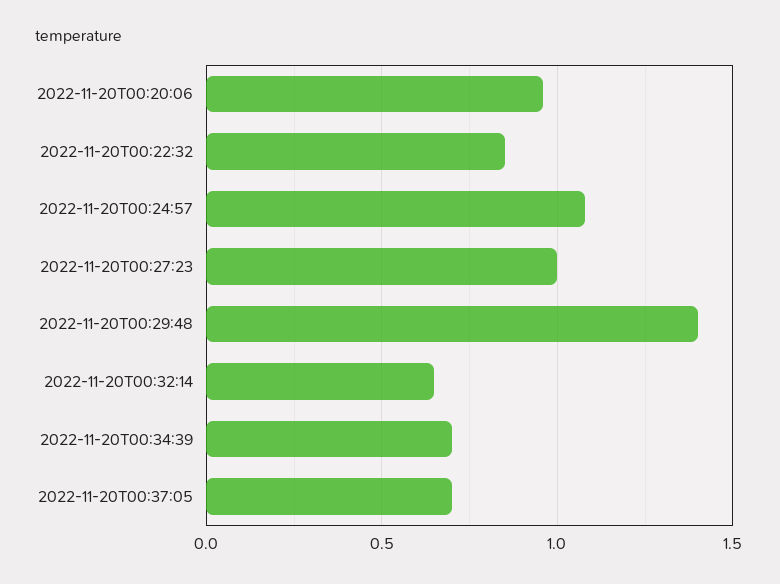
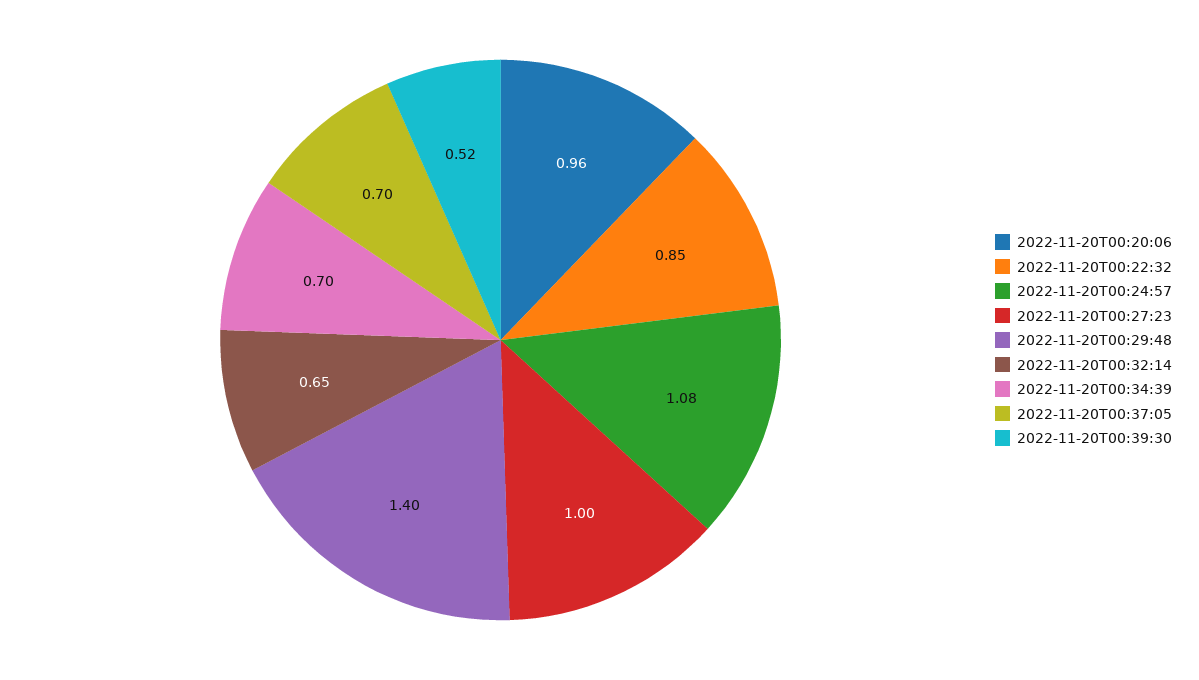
2022-11-20T00:39:30: none -> 0.52

